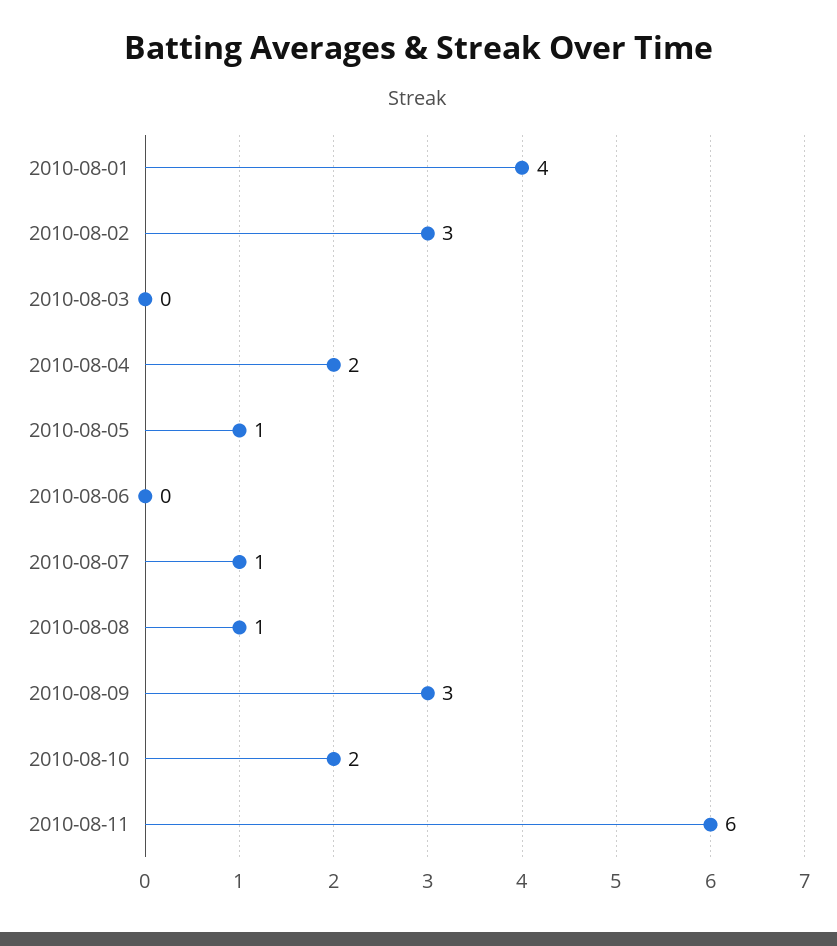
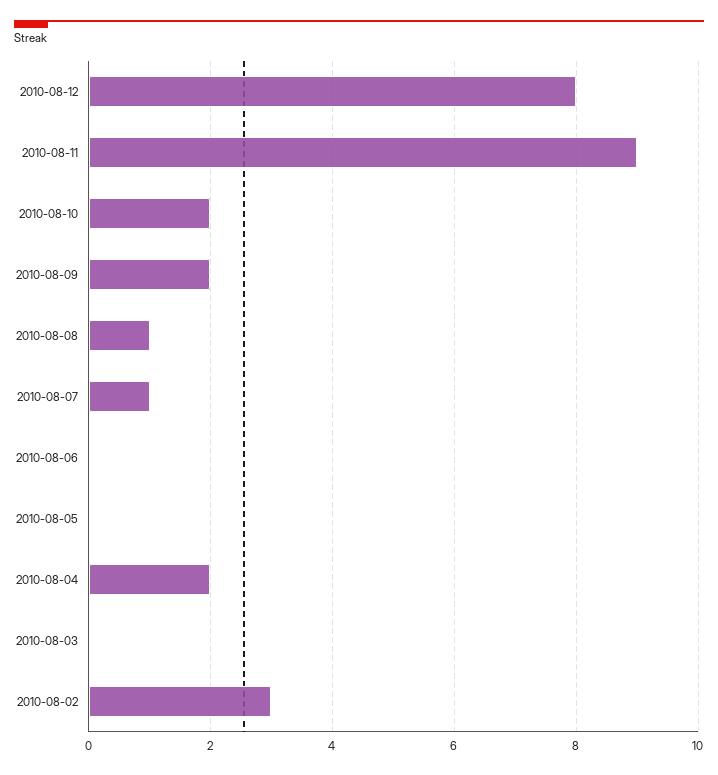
2010-08-01: 4 -> none
2010-08-05: 1 -> 0
2010-08-09: 3 -> 2
2010-08-11: 6 -> 9
2010-08-12: none -> 8

